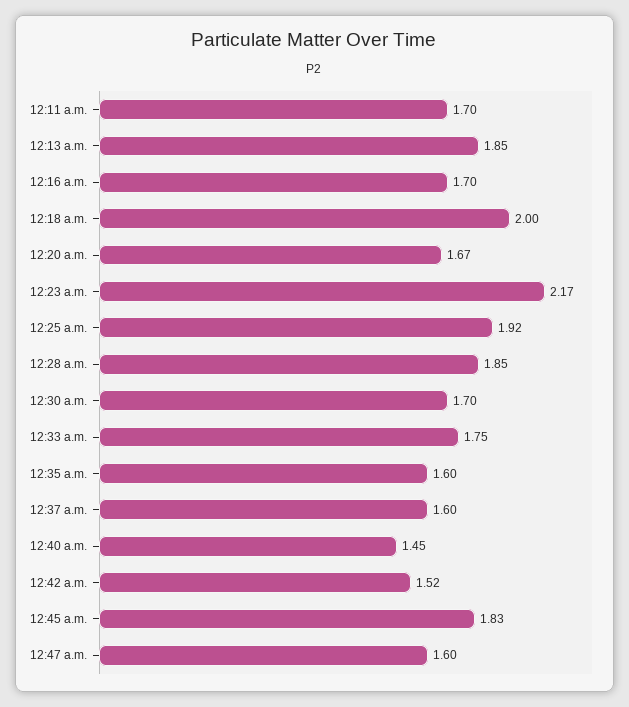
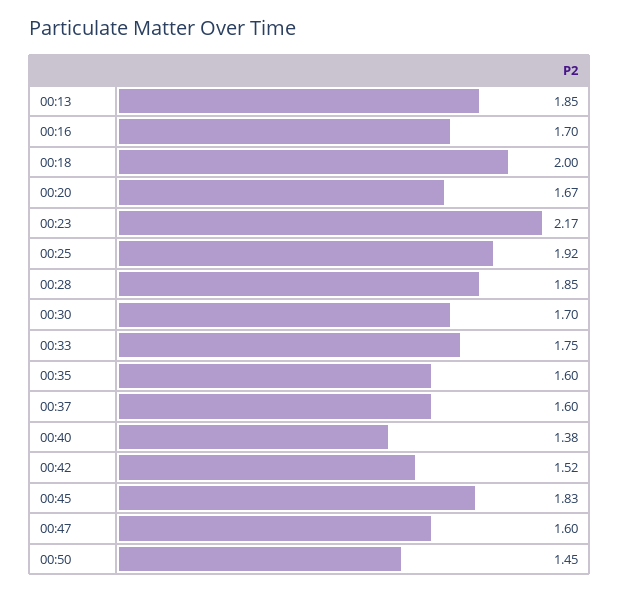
12:11 a.m.: 1.7 -> none
12:40 a.m.: 1.45 -> 1.38
00:50: none -> 1.45

